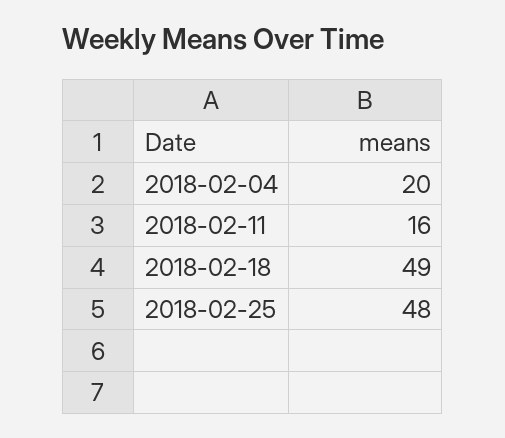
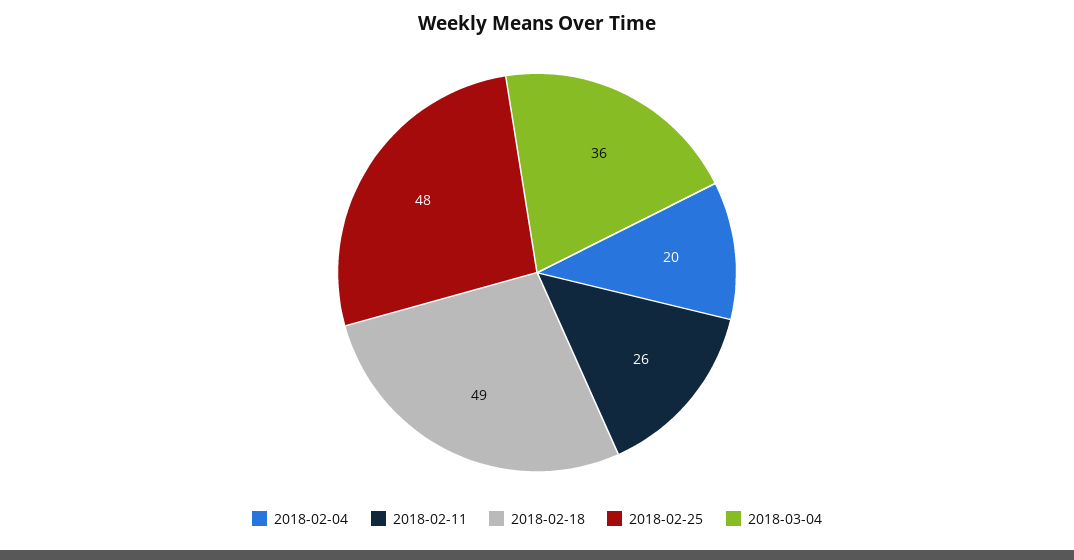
2018-02-11: 16 -> 26
2018-03-04: none -> 36

